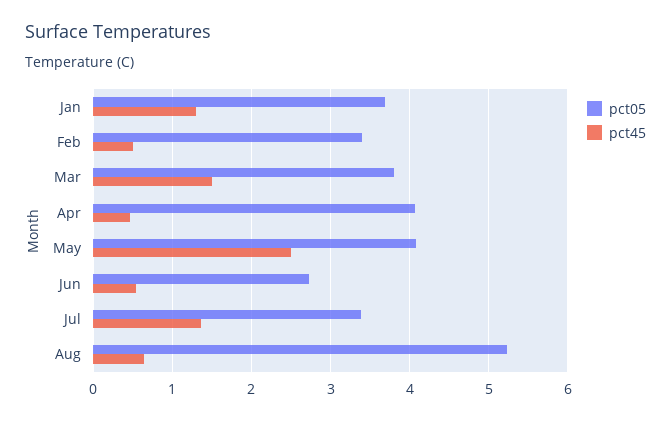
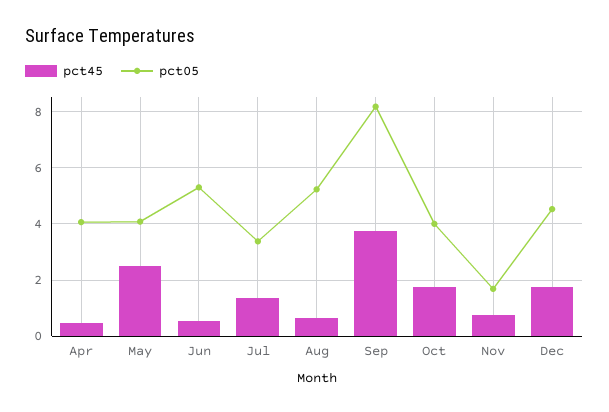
pct05, Jan: 3.7 -> none
pct45, Jan: 1.3 -> none
pct05, Feb: 3.4 -> none
pct45, Feb: 0.5 -> none
pct05, Mar: 3.8 -> none
pct45, Mar: 1.5 -> none
pct05, Jun: 2.7 -> 5.25
pct45, Sep: none -> 3.75
pct05, Sep: none -> 8.25
pct45, Oct: none -> 1.75
pct05, Oct: none -> 4
pct45, Nov: none -> 0.75
pct05, Nov: none -> 1.75
pct45, Dec: none -> 1.75
pct05, Dec: none -> 4.5

